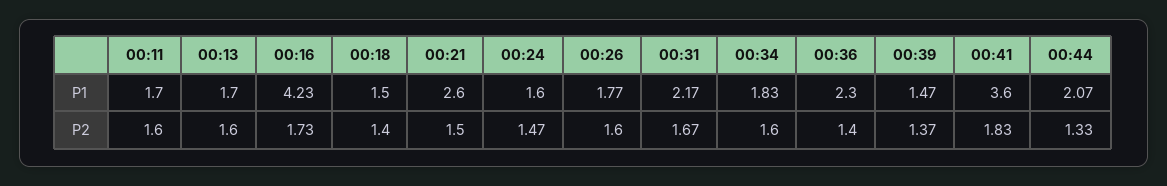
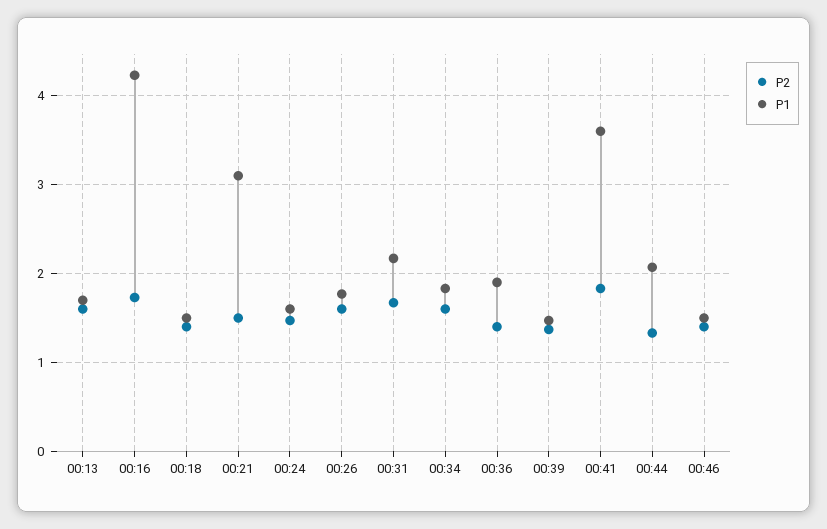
P1, 00:11: 1.7 -> none
P1, 00:21: 2.6 -> 3.1
P1, 00:36: 2.3 -> 1.9
P2, 00:11: 1.6 -> none
P2, 00:46: none -> 1.4
P1, 00:46: none -> 1.5

